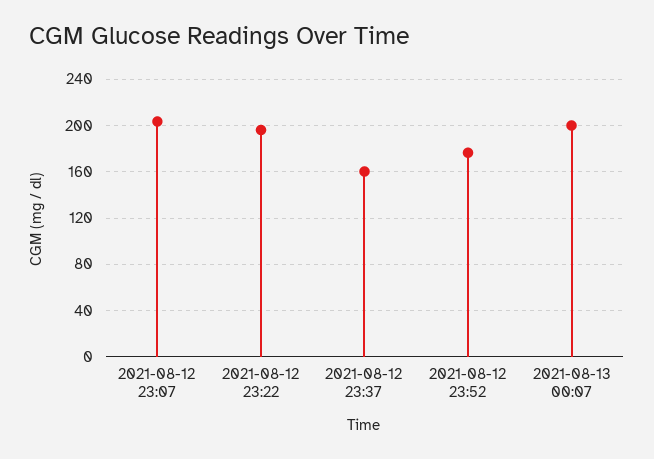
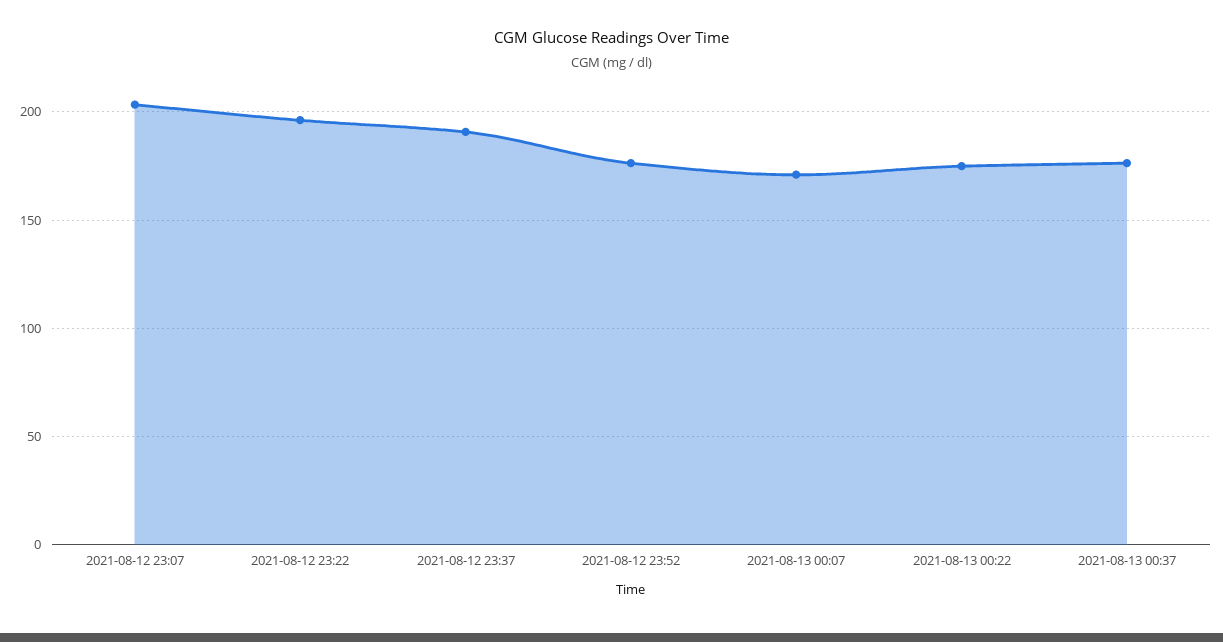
2021-08-12 23:37: 160 -> 190
2021-08-13 00:07: 200 -> 170
2021-08-13 00:22: none -> 175
2021-08-13 00:37: none -> 175

